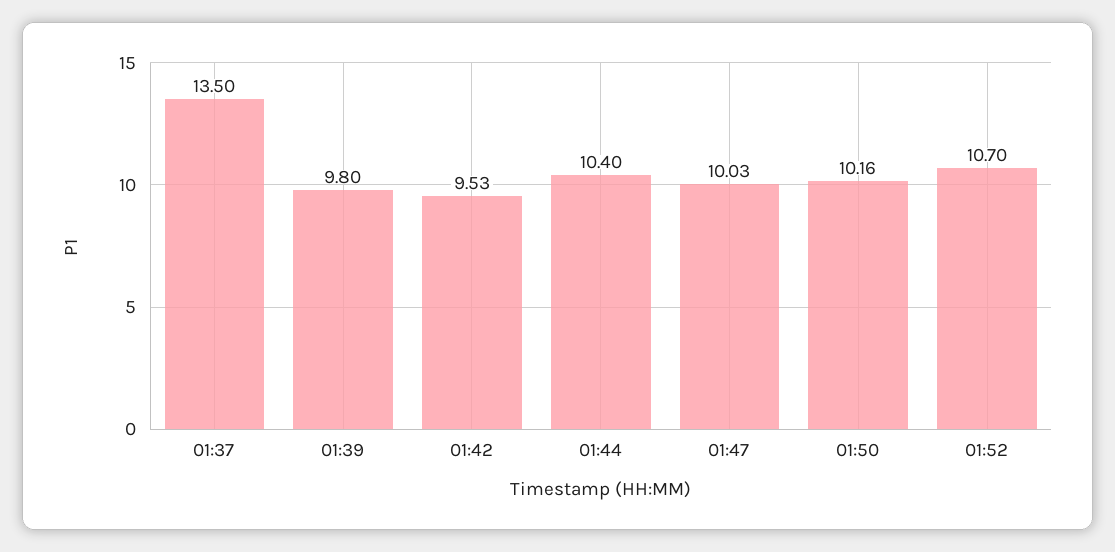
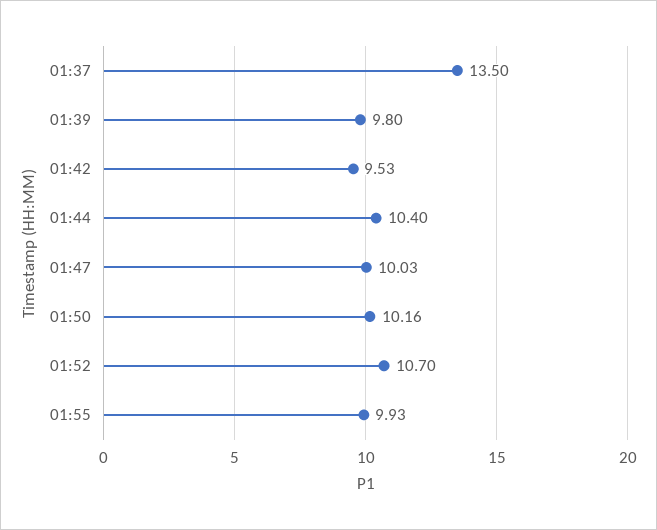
01:55: none -> 9.93

